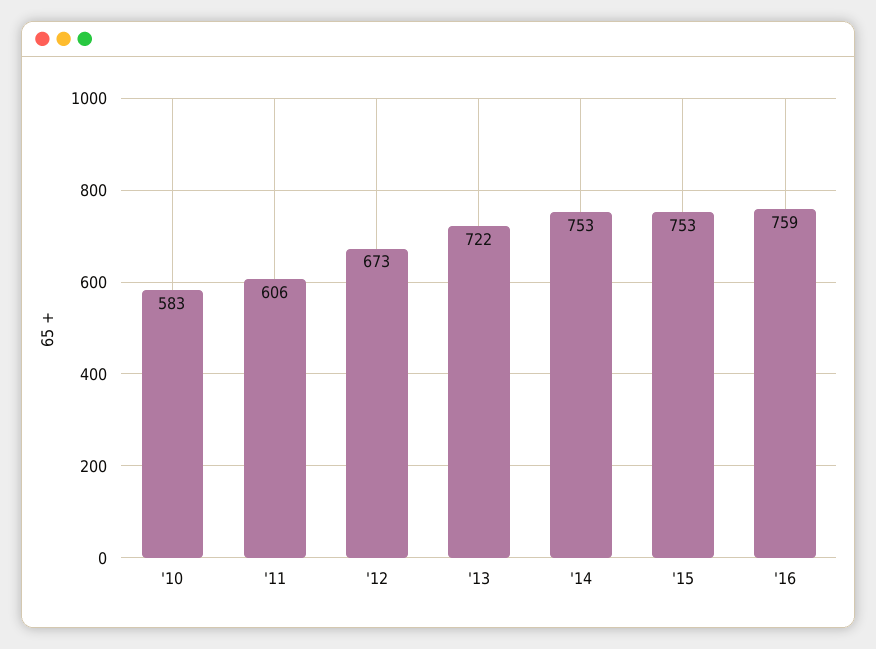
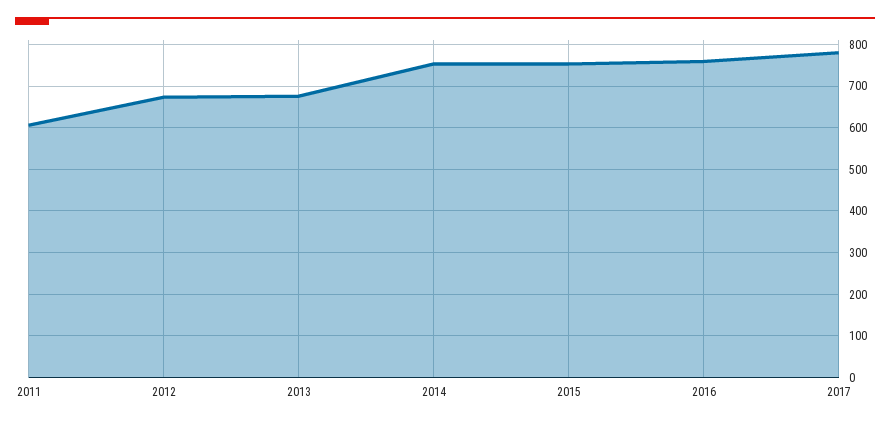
'10: 583 -> none
'13: 722 -> 680
2017: none -> 780

